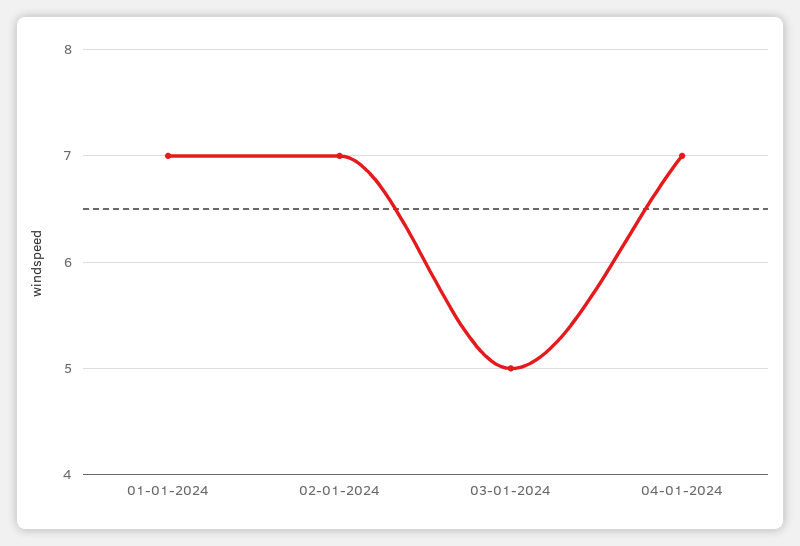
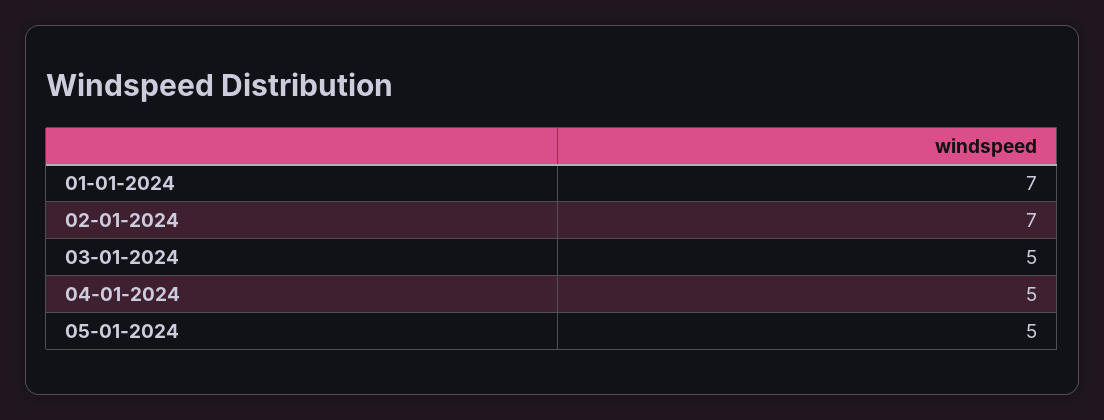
04-01-2024: 7 -> 5
05-01-2024: none -> 5

